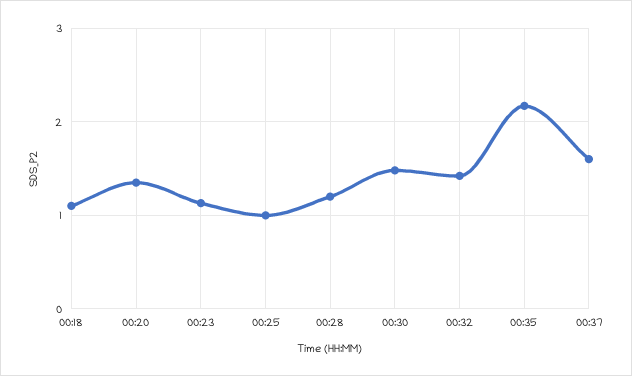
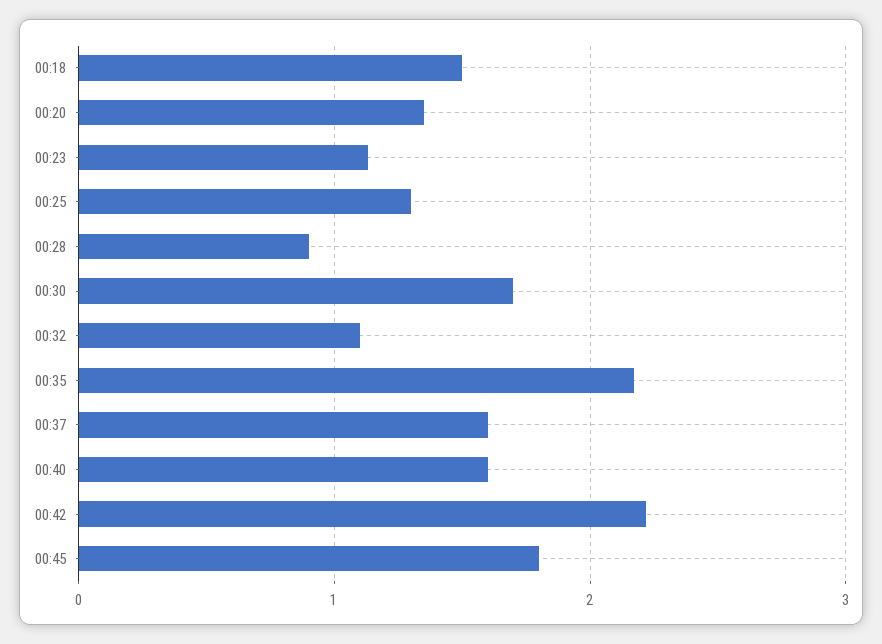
00:18: 1.1 -> 1.5
00:25: 1 -> 1.3
00:28: 1.2 -> 0.9
00:30: 1.5 -> 1.7
00:32: 1.4 -> 1.1
00:40: none -> 1.6
00:42: none -> 2.2
00:45: none -> 1.8

